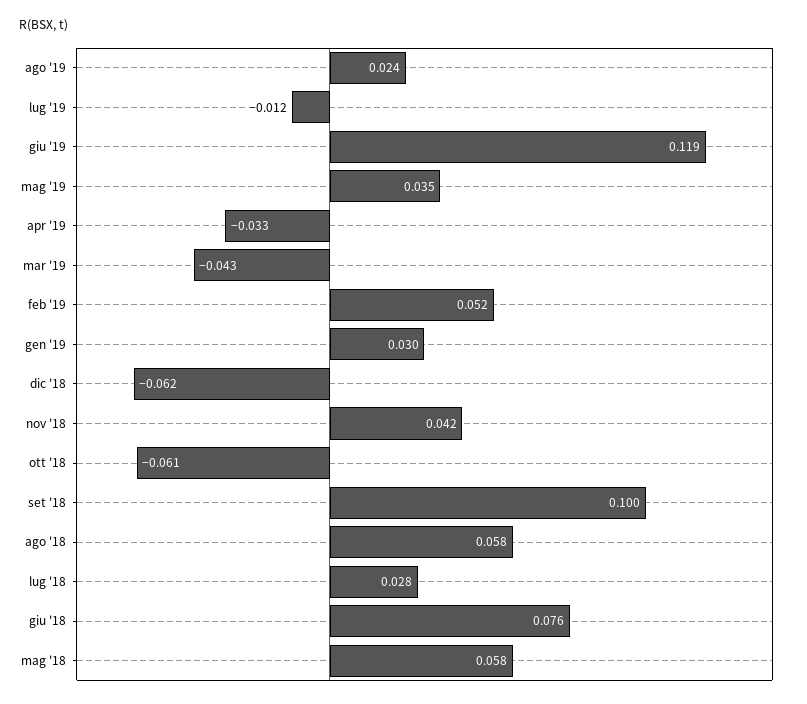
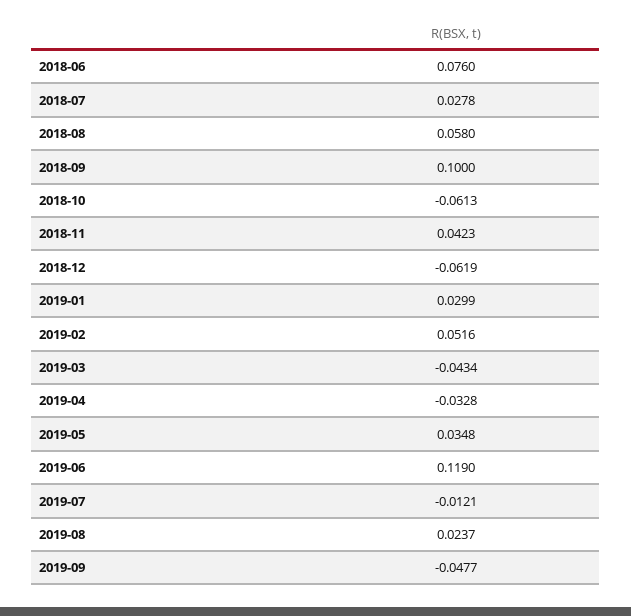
mag '18: 0.058 -> none
2019-09: none -> -0.0477

